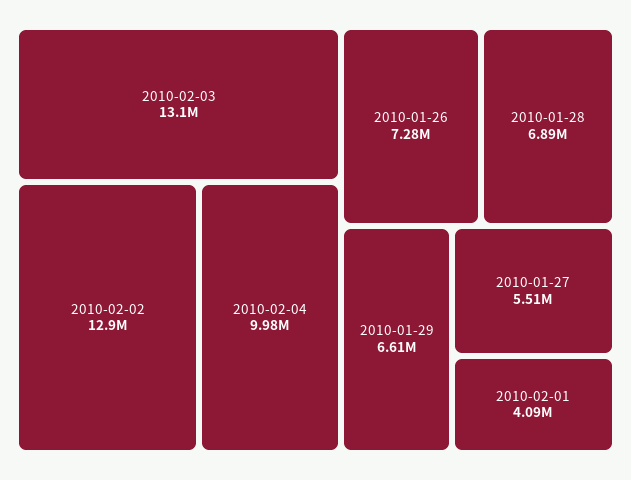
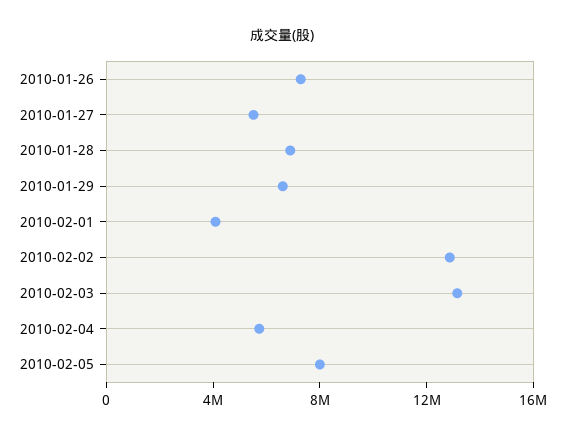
2010-02-04: 9980000 -> 6000000
2010-02-05: none -> 8000000

